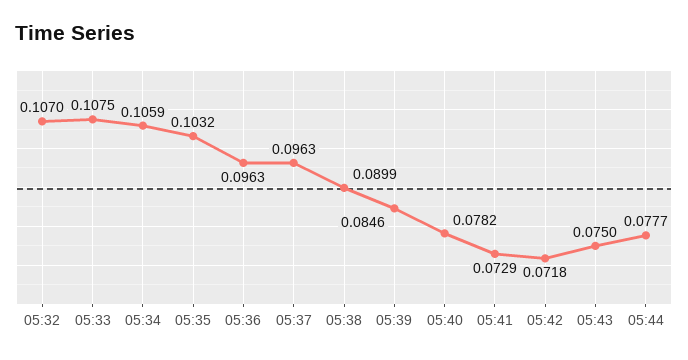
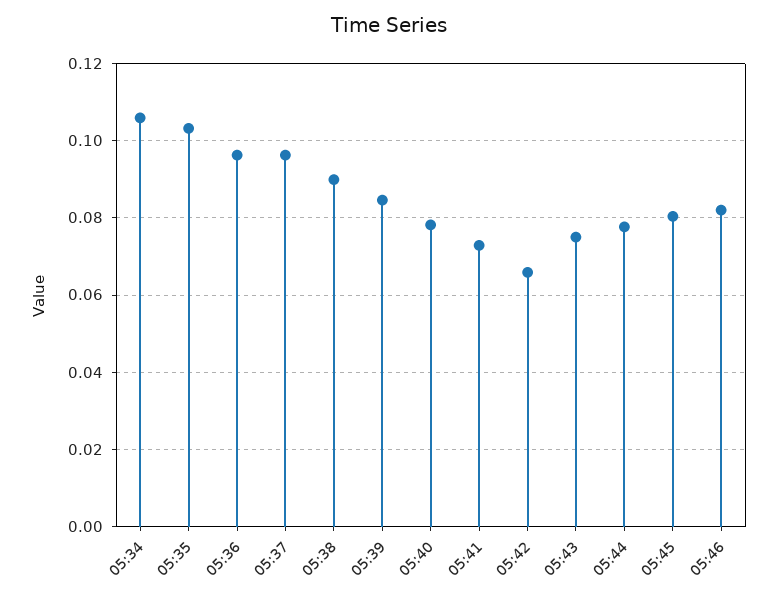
05:32: 0.107 -> none
05:33: 0.1075 -> none
05:42: 0.0718 -> 0.066
05:45: none -> 0.08
05:46: none -> 0.082

